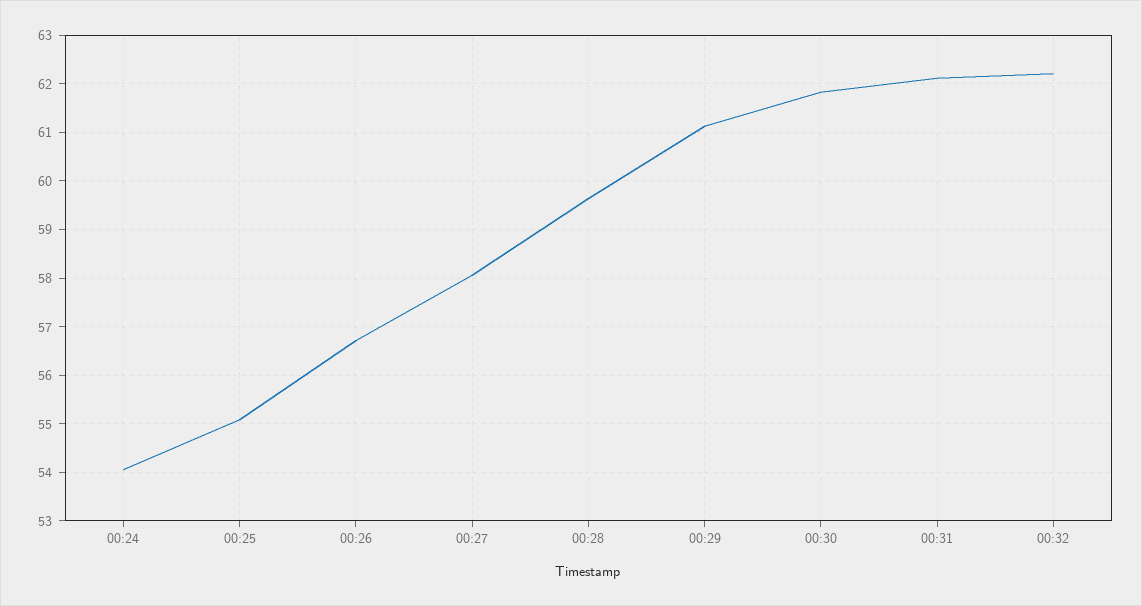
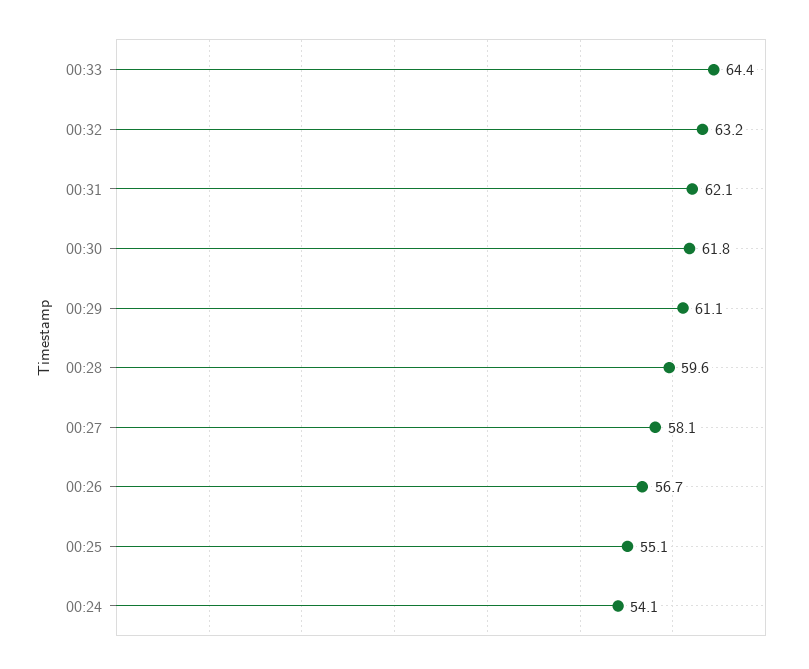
00:32: 62.2 -> 63.2
00:33: none -> 64.4

